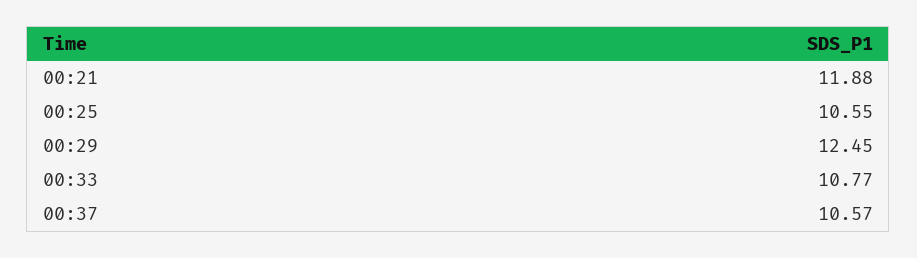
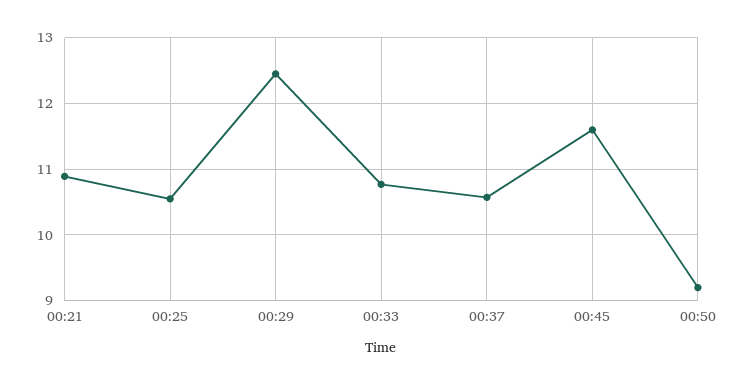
00:21: 11.88 -> 10.9
00:45: none -> 11.6
00:50: none -> 9.2

